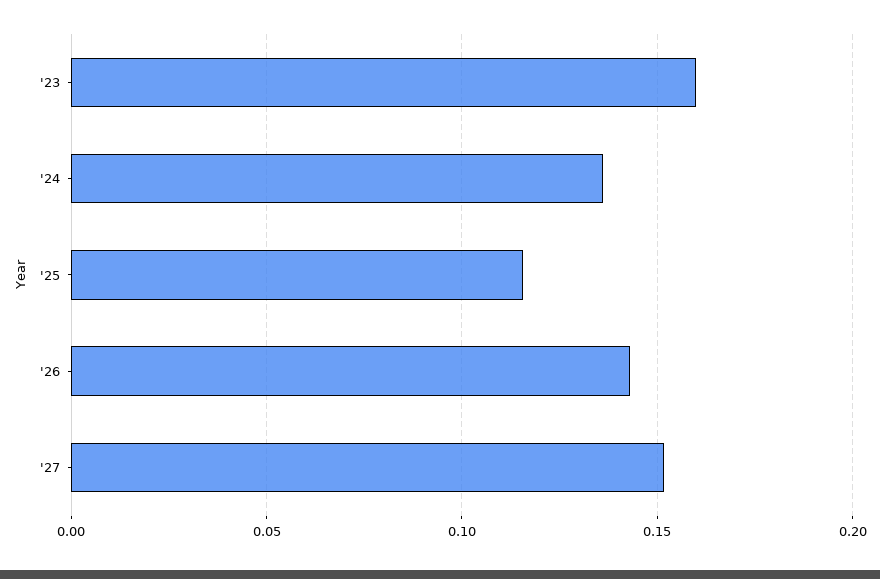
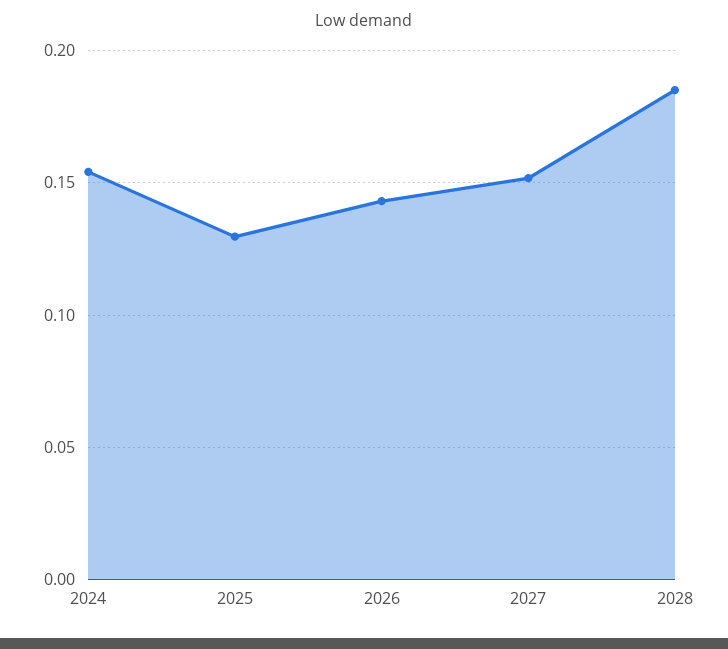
'23: 0.16 -> none
'24: 0.135 -> 0.155
'25: 0.115 -> 0.13
2028: none -> 0.185

